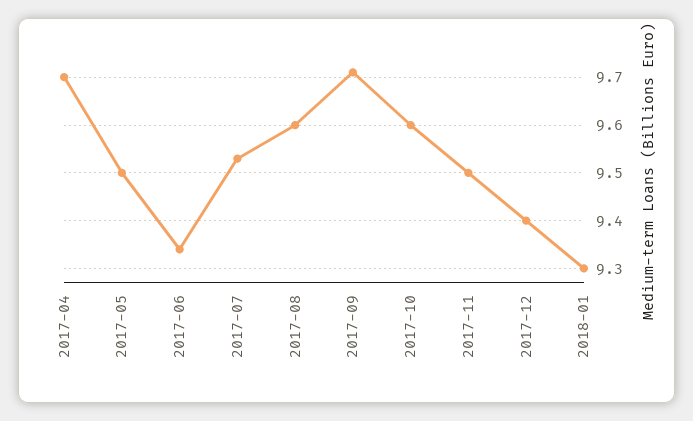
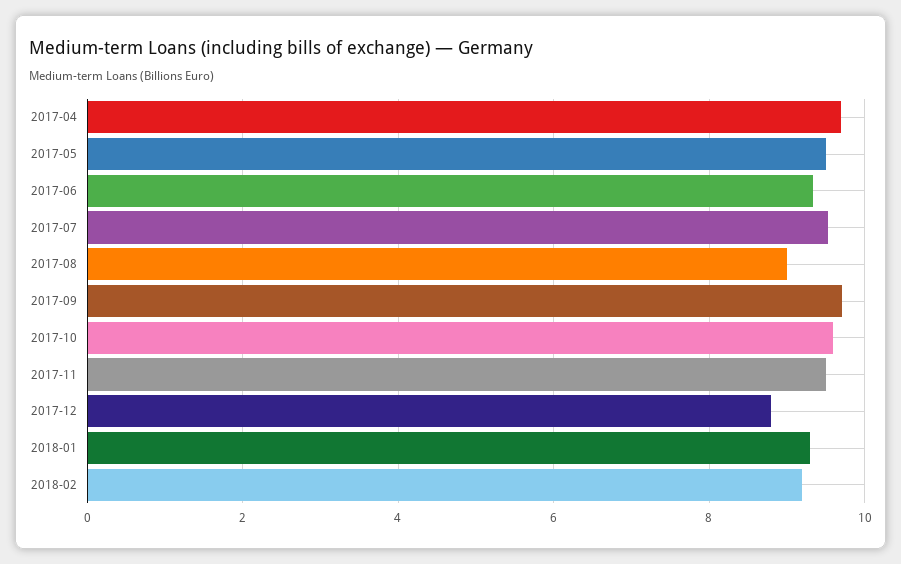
2017-08: 9.6 -> 9
2017-12: 9.4 -> 8.8
2018-02: none -> 9.2

